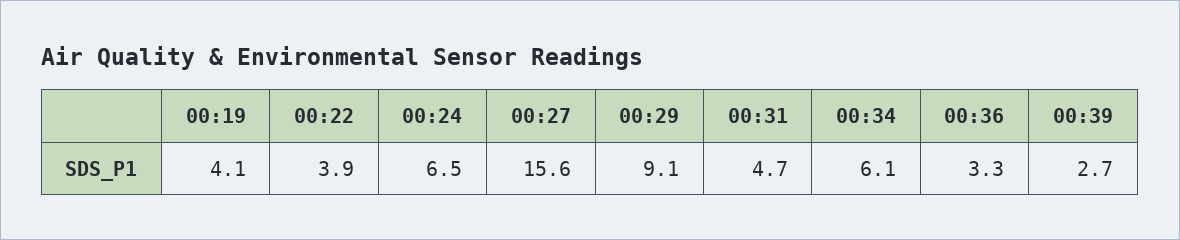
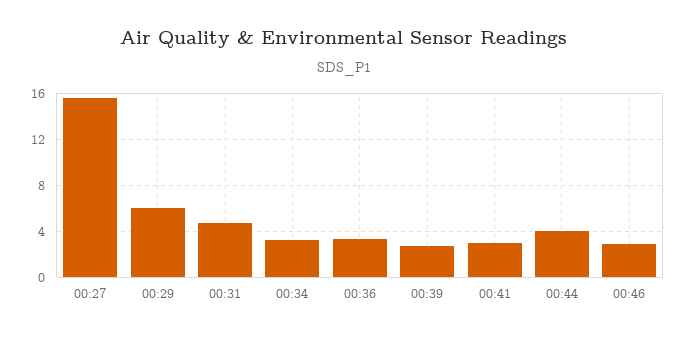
00:19: 4.1 -> none
00:22: 3.9 -> none
00:24: 6.5 -> none
00:29: 9.1 -> 6
00:34: 6.1 -> 3
00:41: none -> 3
00:44: none -> 4
00:46: none -> 3

